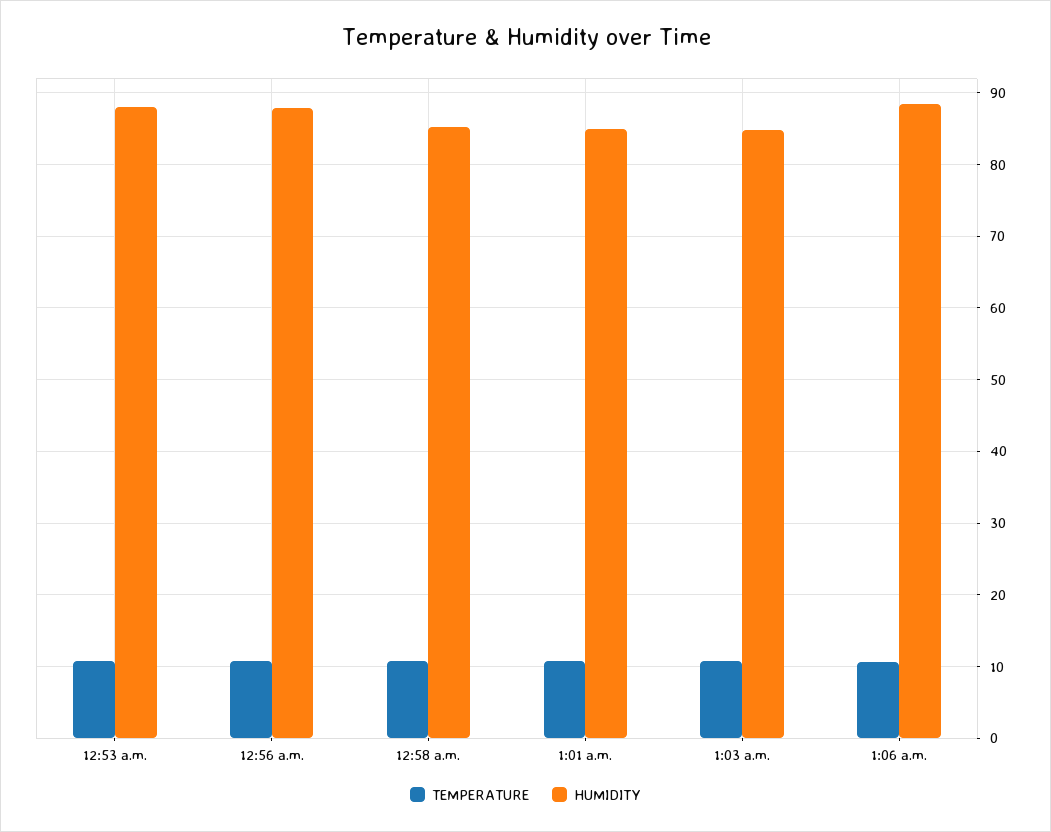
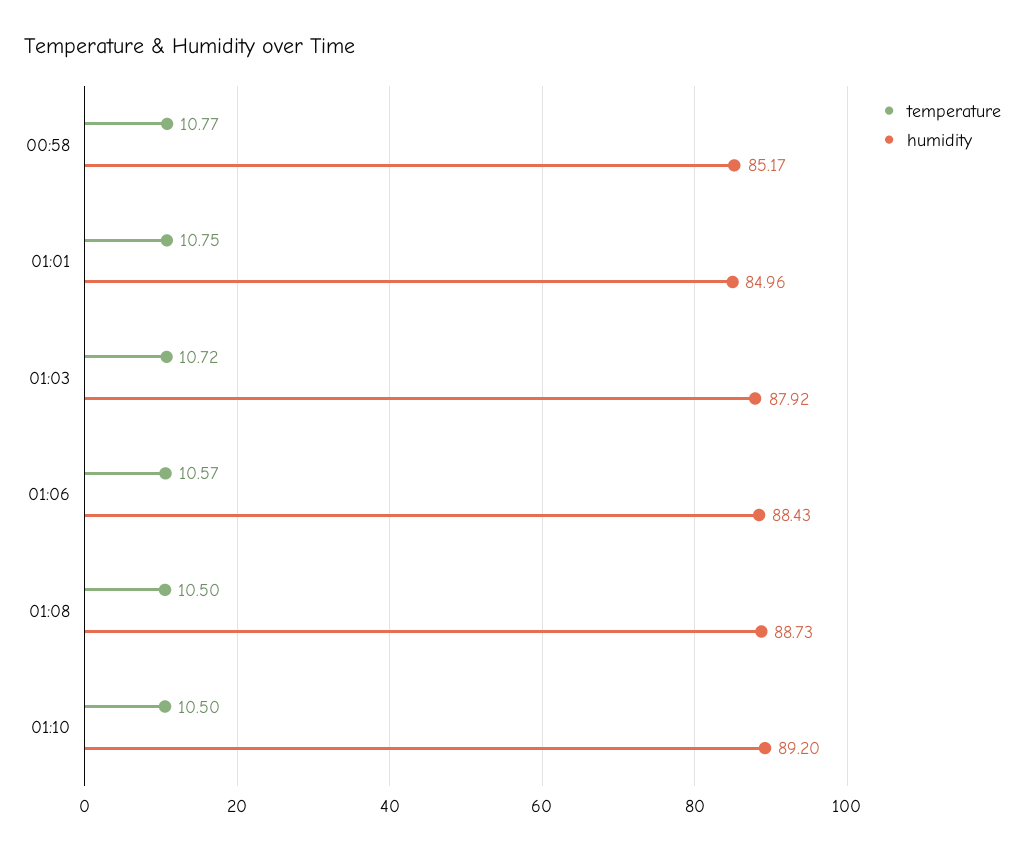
TEMPERATURE, 12:53 a.m.: 11 -> none
HUMIDITY, 12:53 a.m.: 88 -> none
TEMPERATURE, 12:56 a.m.: 11 -> none
HUMIDITY, 12:56 a.m.: 88 -> none
HUMIDITY, 1:03 a.m.: 85 -> 87.92
TEMPERATURE, 01:08: none -> 10.5
HUMIDITY, 01:08: none -> 88.73
TEMPERATURE, 01:10: none -> 10.5
HUMIDITY, 01:10: none -> 89.2

